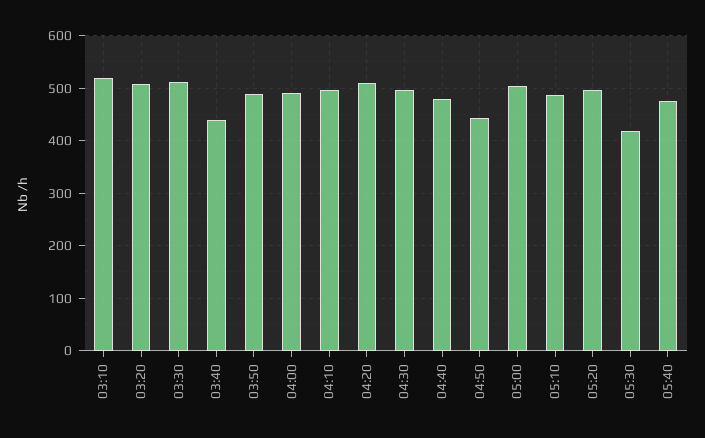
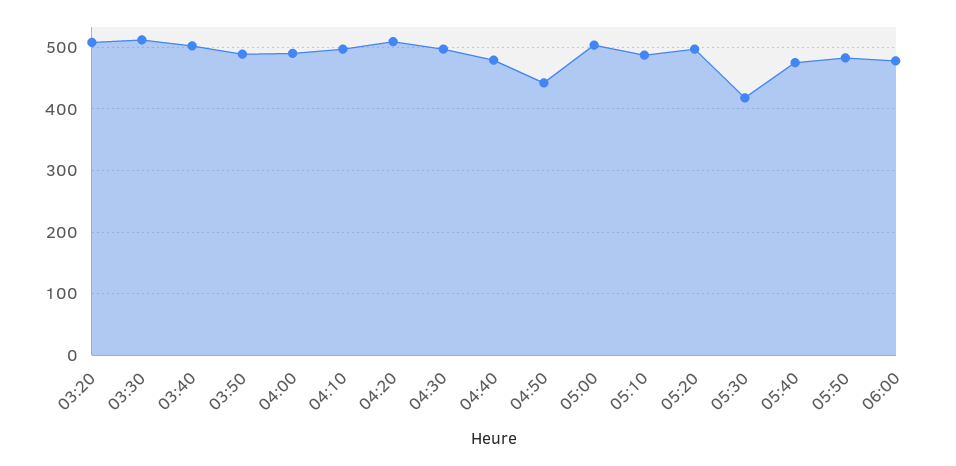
03:10: 520 -> none
03:40: 440 -> 500
05:50: none -> 480
06:00: none -> 480

